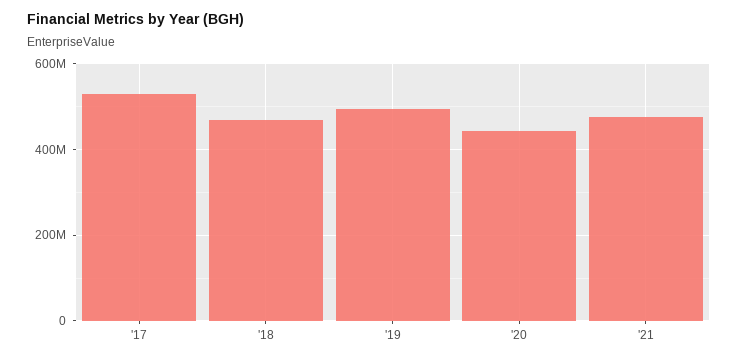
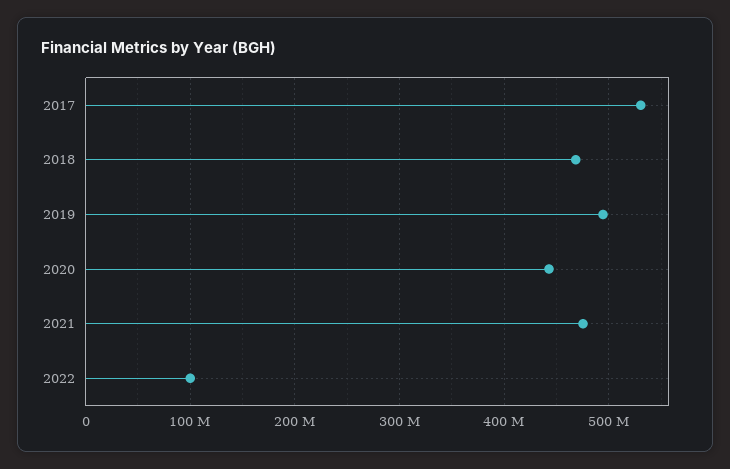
2022: none -> 100000000

